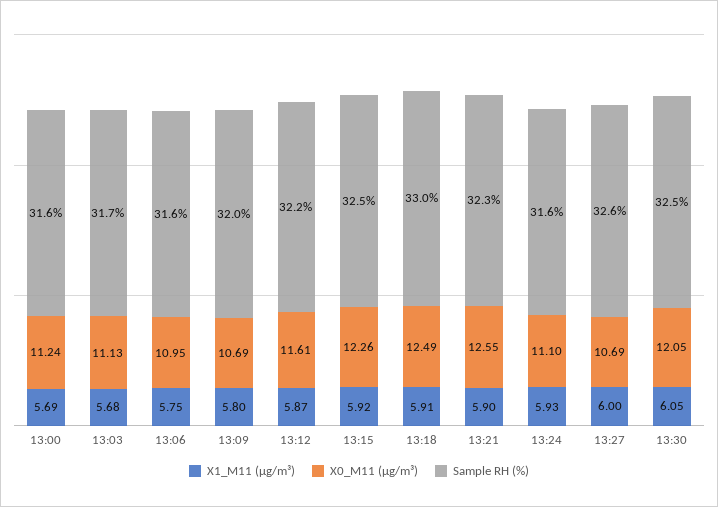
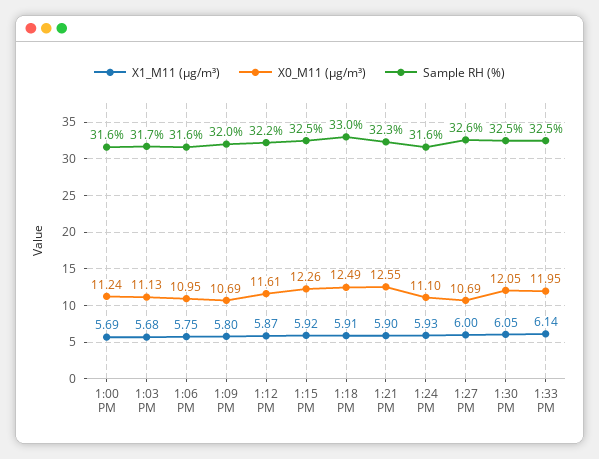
X1_M11 (μg/m³), 1:33 PM: none -> 6.14
X0_M11 (μg/m³), 1:33 PM: none -> 11.95
Sample RH (%), 1:33 PM: none -> 32.5

